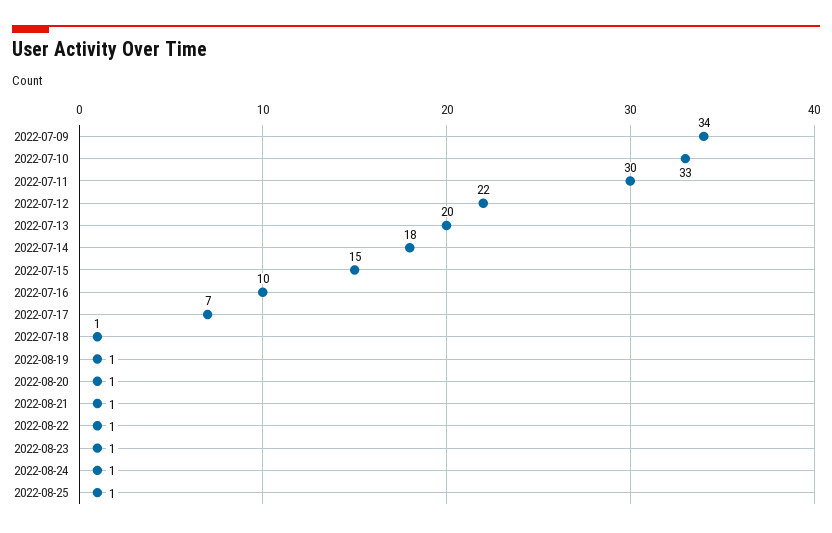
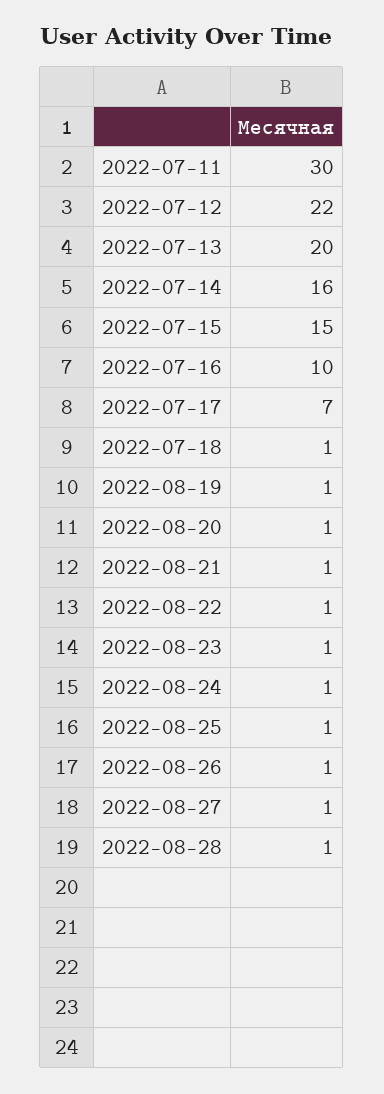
2022-07-09: 34 -> none
2022-07-10: 33 -> none
2022-07-14: 18 -> 16
2022-08-26: none -> 1
2022-08-27: none -> 1
2022-08-28: none -> 1

